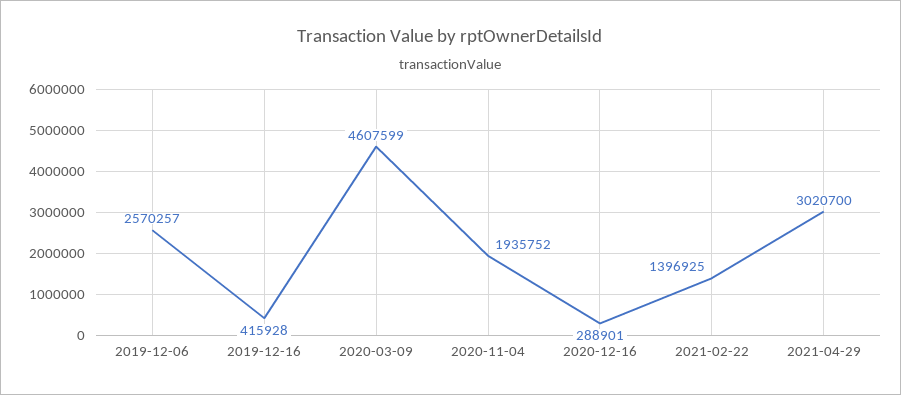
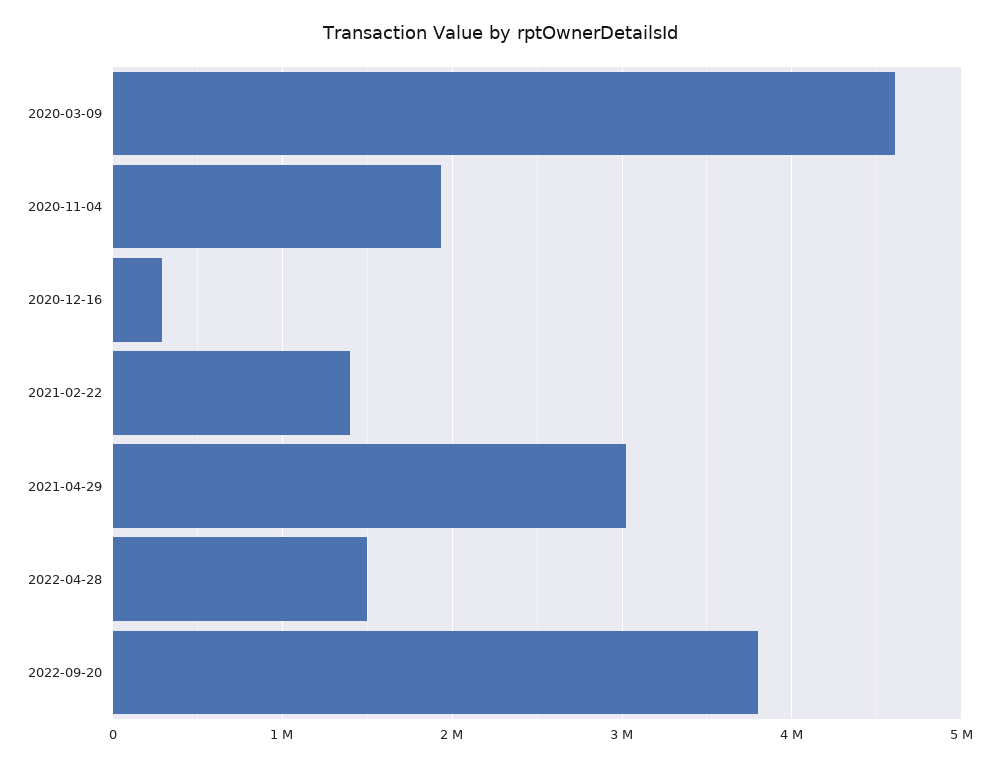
2019-12-06: 2570257 -> none
2019-12-16: 415928 -> none
2022-04-28: none -> 1500000
2022-09-20: none -> 3800000

